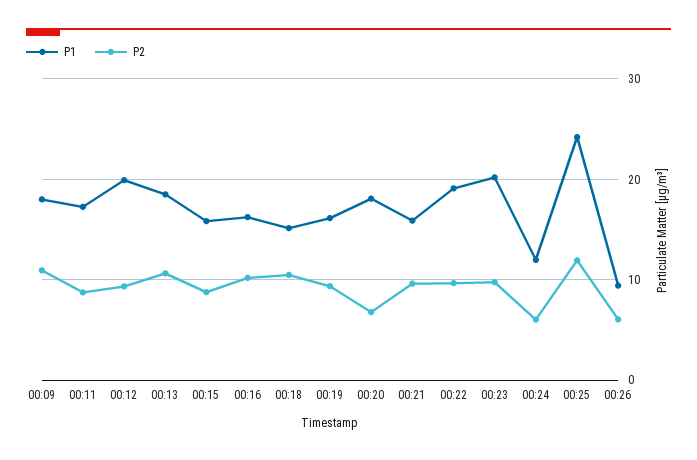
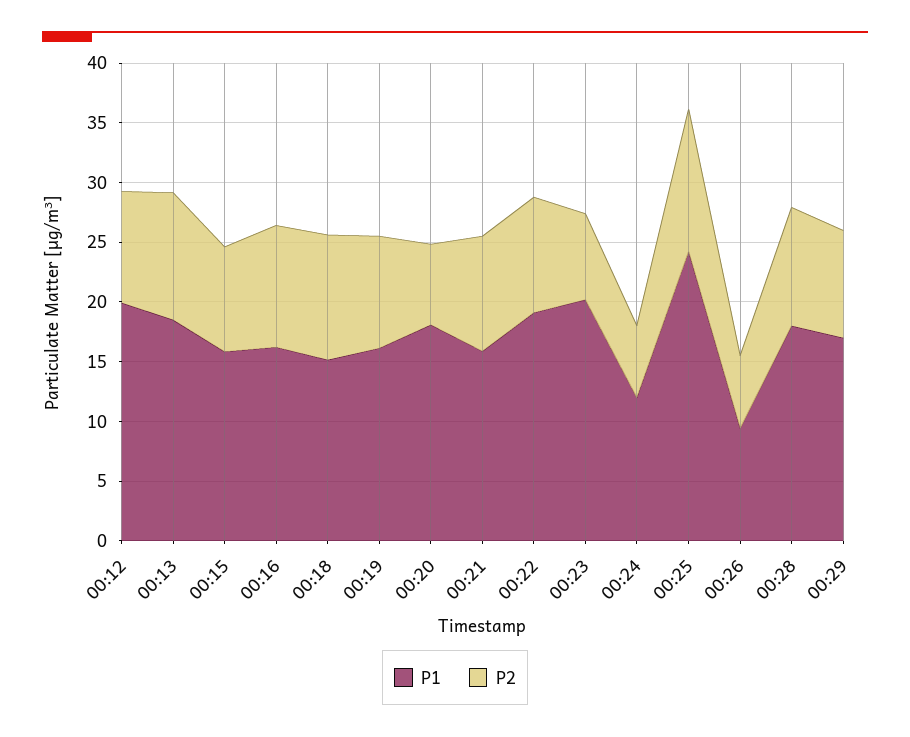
P1, 00:09: 18 -> none
P2, 00:09: 11 -> none
P1, 00:11: 17 -> none
P2, 00:11: 9 -> none
P2, 00:23: 10 -> 7
P1, 00:28: none -> 18
P2, 00:28: none -> 10
P1, 00:29: none -> 17
P2, 00:29: none -> 9

